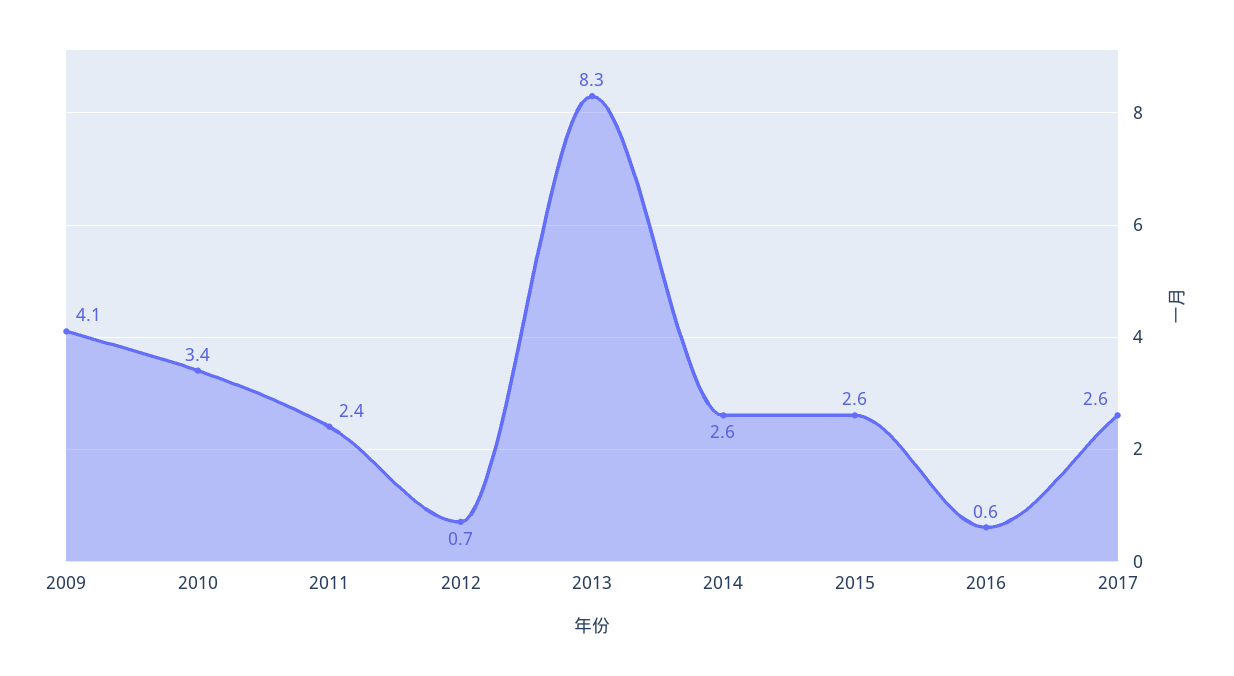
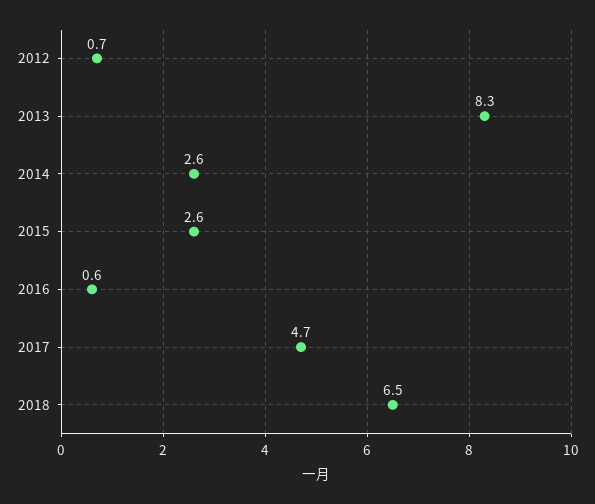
2009: 4.1 -> none
2010: 3.4 -> none
2011: 2.4 -> none
2017: 2.6 -> 4.7
2018: none -> 6.5

